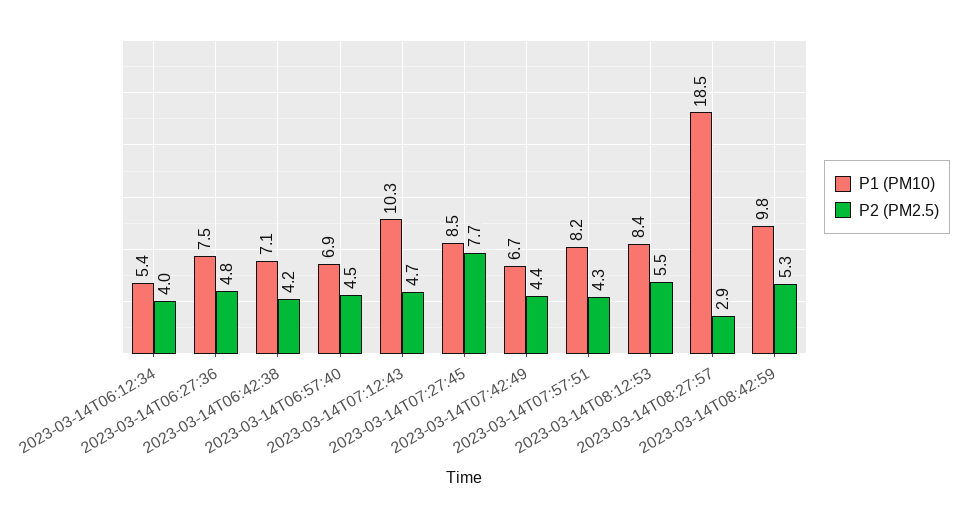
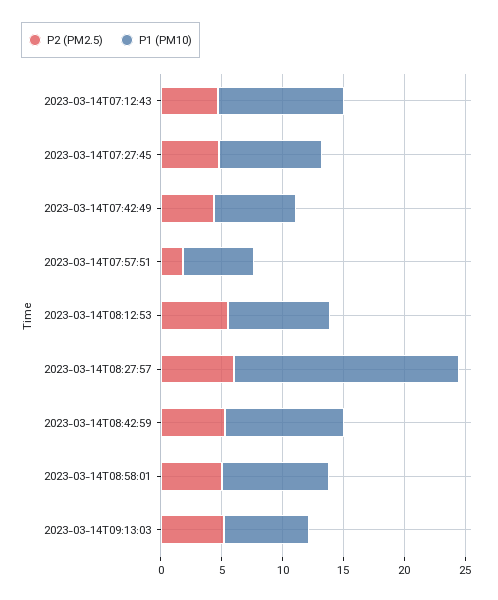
P1 (PM10), 2023-03-14T06:12:34: 5.4 -> none
P2 (PM2.5), 2023-03-14T06:12:34: 4 -> none
P1 (PM10), 2023-03-14T06:27:36: 7.5 -> none
P2 (PM2.5), 2023-03-14T06:27:36: 4.8 -> none
P1 (PM10), 2023-03-14T06:42:38: 7.1 -> none
P2 (PM2.5), 2023-03-14T06:42:38: 4.2 -> none
P1 (PM10), 2023-03-14T06:57:40: 6.9 -> none
P2 (PM2.5), 2023-03-14T06:57:40: 4.5 -> none
P2 (PM2.5), 2023-03-14T07:27:45: 7.7 -> 5
P1 (PM10), 2023-03-14T07:57:51: 8.2 -> 6
P2 (PM2.5), 2023-03-14T07:57:51: 4.3 -> 2
P2 (PM2.5), 2023-03-14T08:27:57: 2.9 -> 6
P2 (PM2.5), 2023-03-14T08:58:01: none -> 5
P1 (PM10), 2023-03-14T08:58:01: none -> 9
P2 (PM2.5), 2023-03-14T09:13:03: none -> 5
P1 (PM10), 2023-03-14T09:13:03: none -> 7

